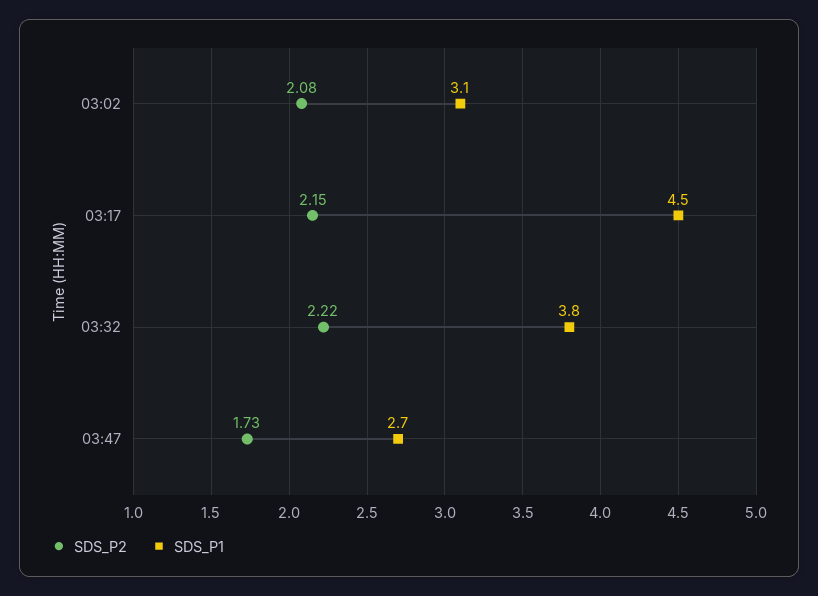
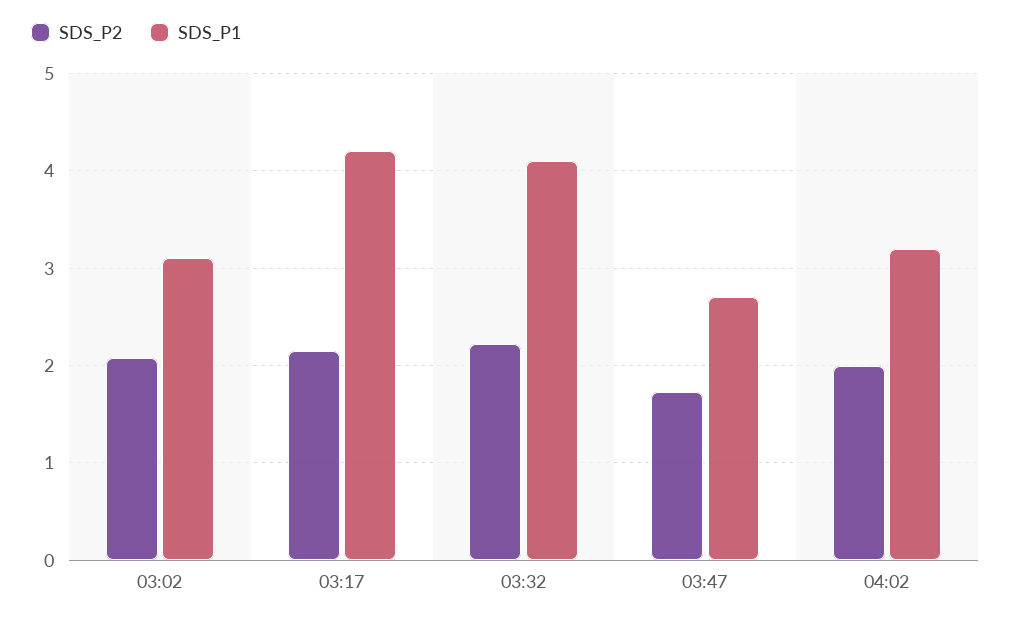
SDS_P1, 03:17: 4.5 -> 4.2
SDS_P1, 03:32: 3.8 -> 4.1
SDS_P2, 04:02: none -> 2
SDS_P1, 04:02: none -> 3.2

